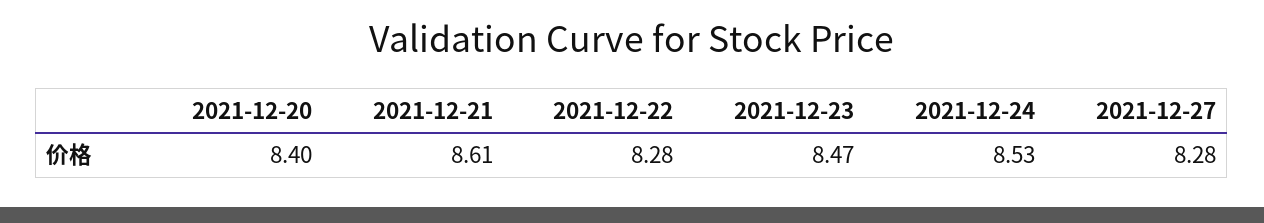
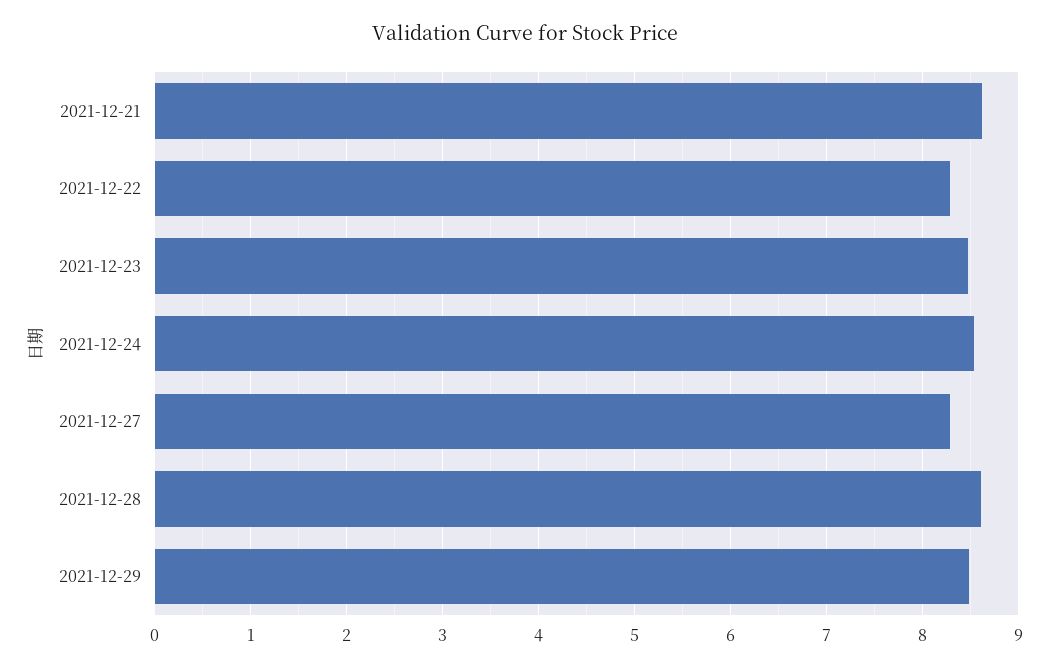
2021-12-20: 8.4 -> none
2021-12-28: none -> 8.6
2021-12-29: none -> 8.5

